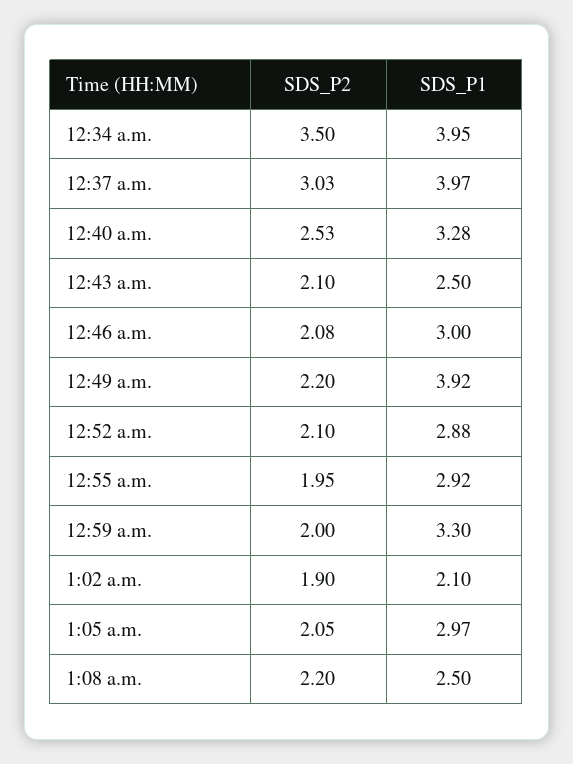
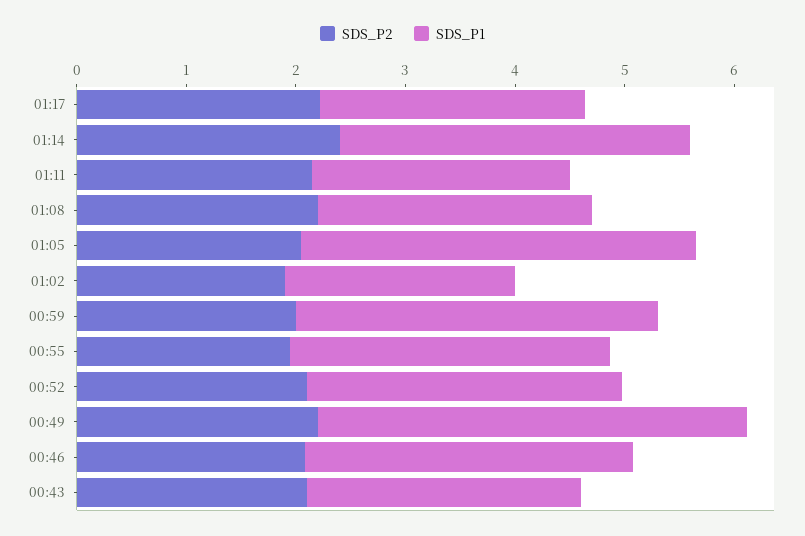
SDS_P2, 12:34 a.m.: 3.5 -> none
SDS_P1, 12:34 a.m.: 3.95 -> none
SDS_P2, 12:37 a.m.: 3.03 -> none
SDS_P1, 12:37 a.m.: 3.97 -> none
SDS_P2, 12:40 a.m.: 2.53 -> none
SDS_P1, 12:40 a.m.: 3.28 -> none
SDS_P1, 1:05 a.m.: 2.97 -> 3.6
SDS_P2, 01:17: none -> 2.2
SDS_P1, 01:17: none -> 2.4
SDS_P2, 01:14: none -> 2.4
SDS_P1, 01:14: none -> 3.2
SDS_P2, 01:11: none -> 2.2
SDS_P1, 01:11: none -> 2.4

